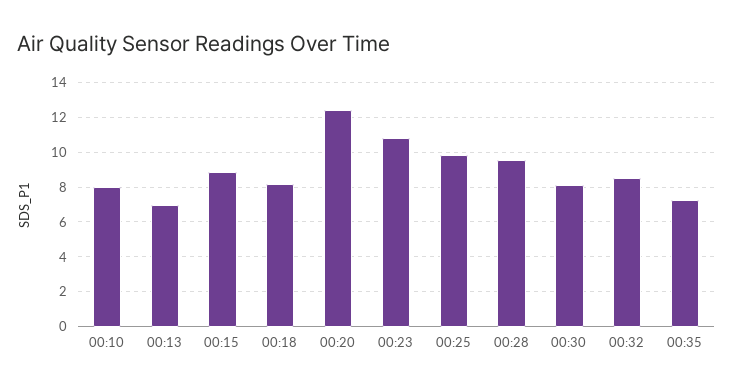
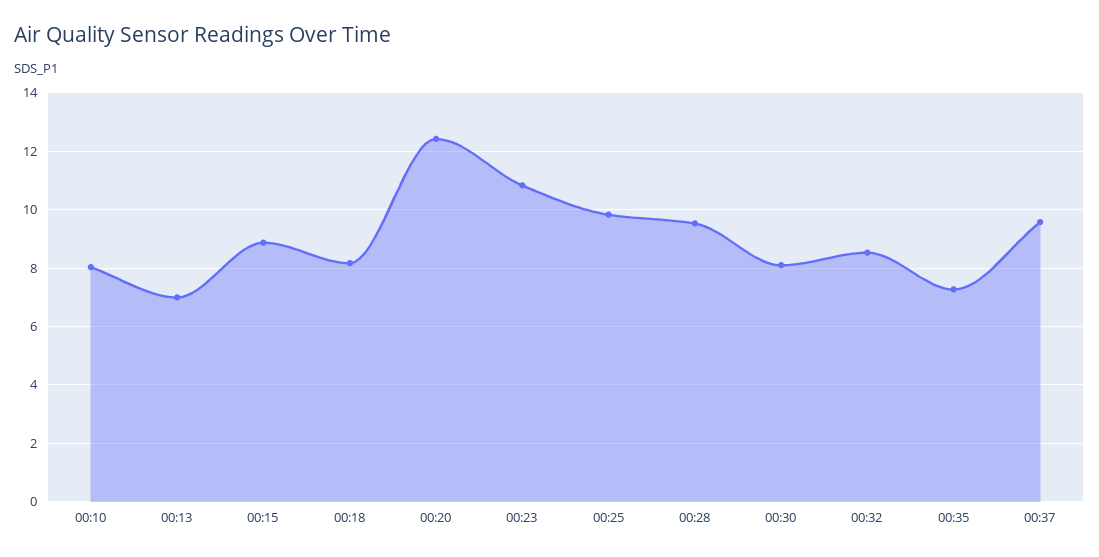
00:37: none -> 9.5

